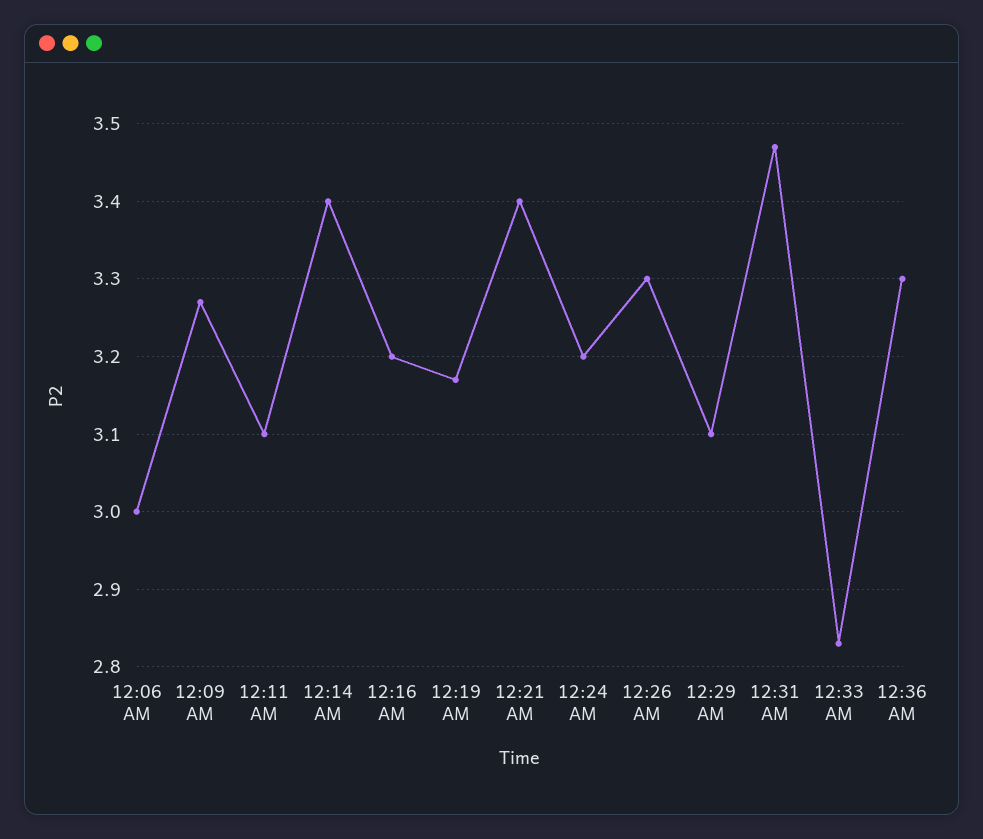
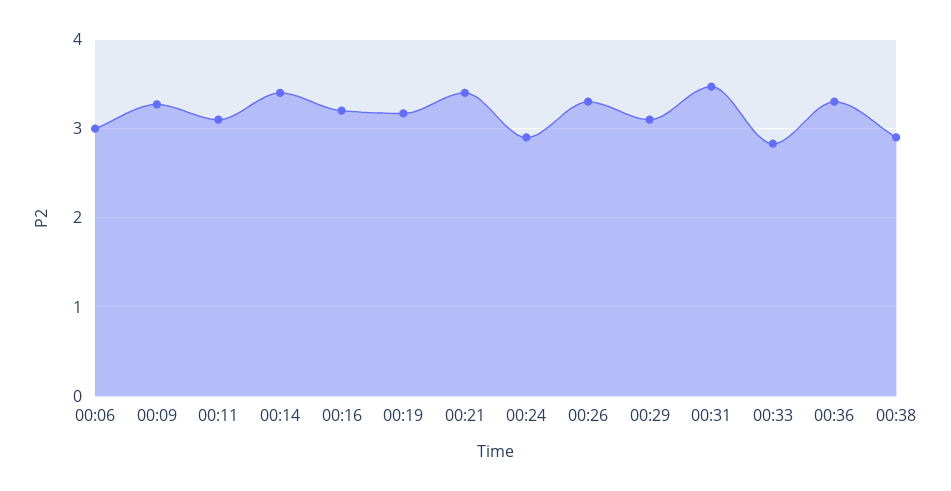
12:24 AM: 3.2 -> 2.9
00:38: none -> 2.9

